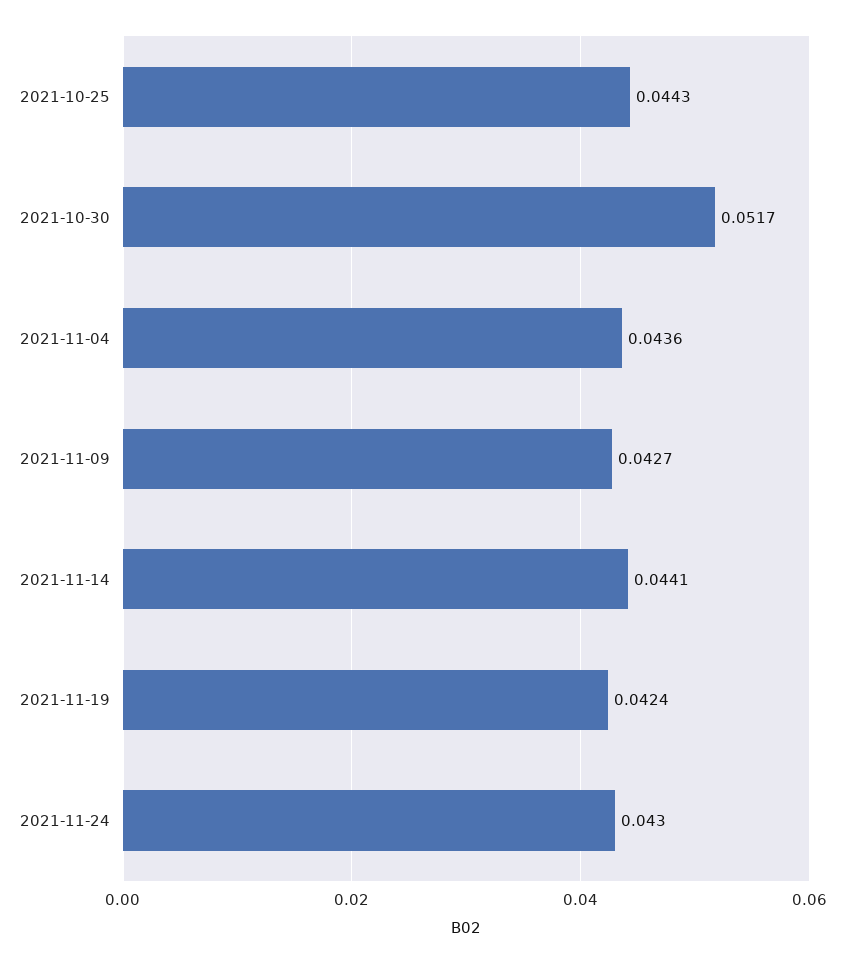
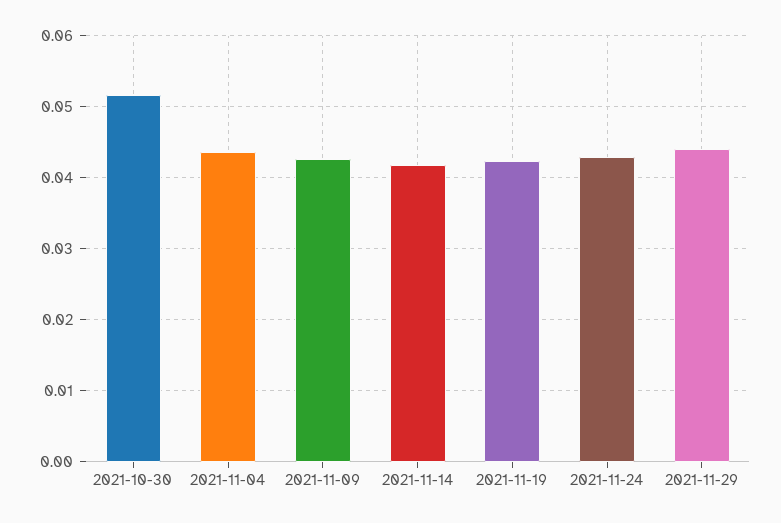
2021-10-25: 0.0443 -> none
2021-11-14: 0.0441 -> 0.042
2021-11-29: none -> 0.044

